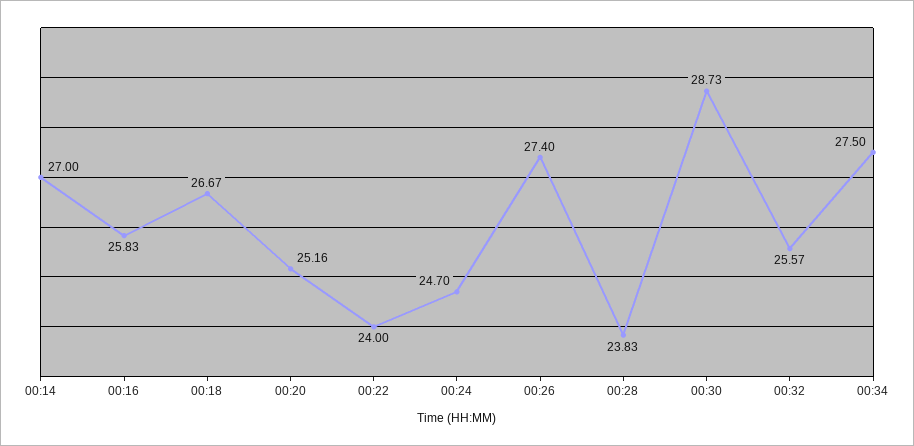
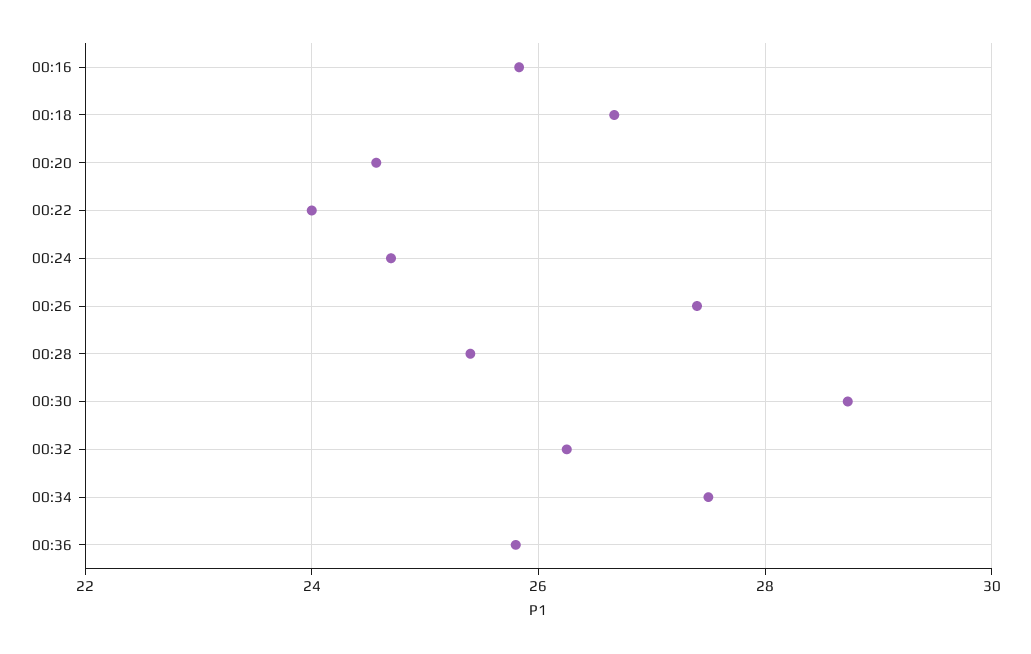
00:14: 27 -> none
00:20: 25.16 -> 24.6
00:28: 23.83 -> 25.4
00:32: 25.57 -> 26.2
00:36: none -> 25.8

